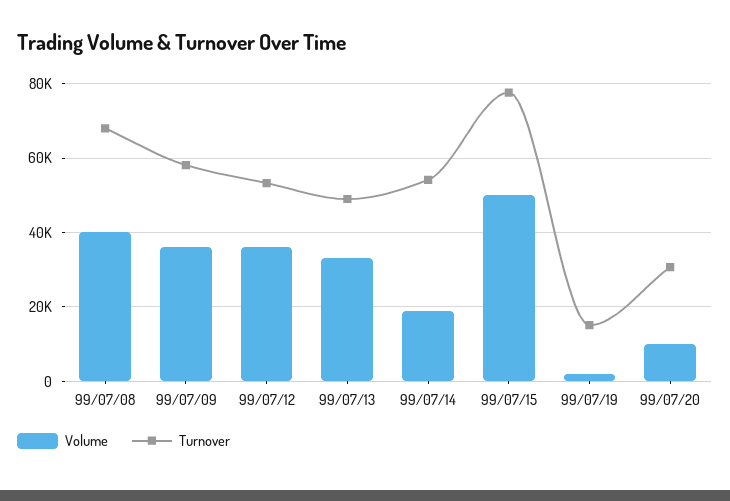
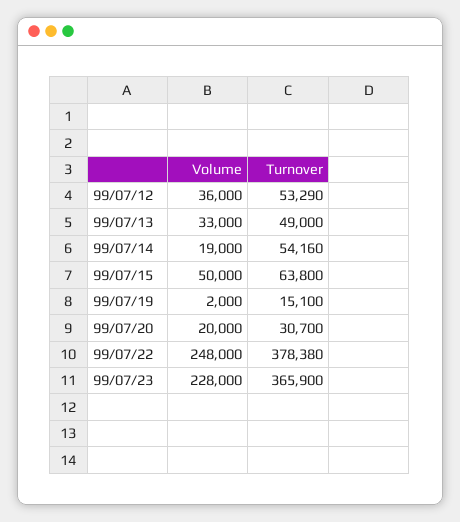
Volume, 99/07/08: 40000 -> none
Turnover, 99/07/08: 68000 -> none
Volume, 99/07/09: 36000 -> none
Turnover, 99/07/09: 58000 -> none
Turnover, 99/07/15: 78000 -> 63800
Volume, 99/07/20: 10000 -> 20000
Volume, 99/07/22: none -> 248000
Turnover, 99/07/22: none -> 378380
Volume, 99/07/23: none -> 228000
Turnover, 99/07/23: none -> 365900

